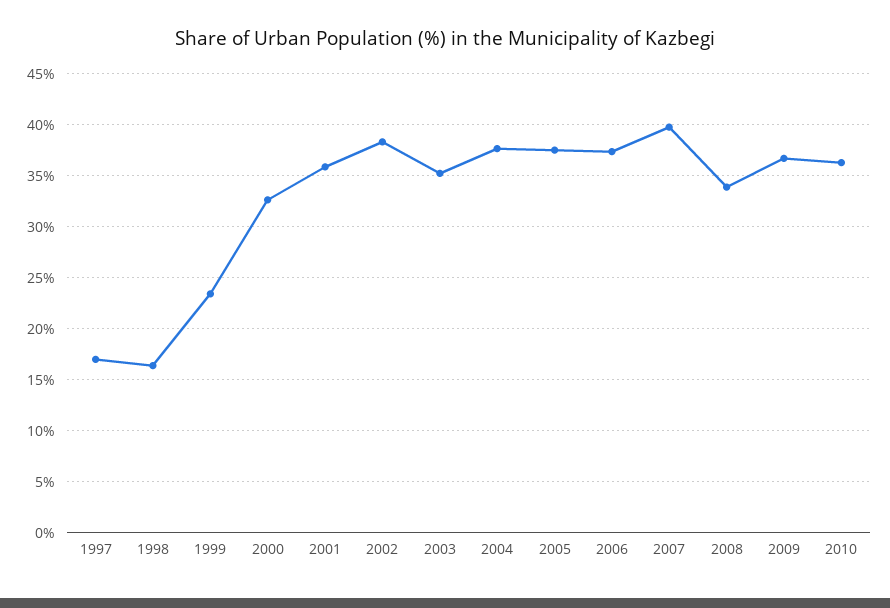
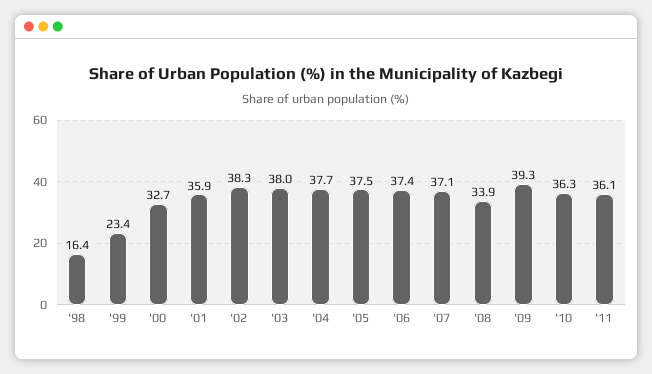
1997: 17 -> none
2003: 35 -> 38
2007: 40 -> 37.1
2009: 37 -> 39.3
'11: none -> 36.1

